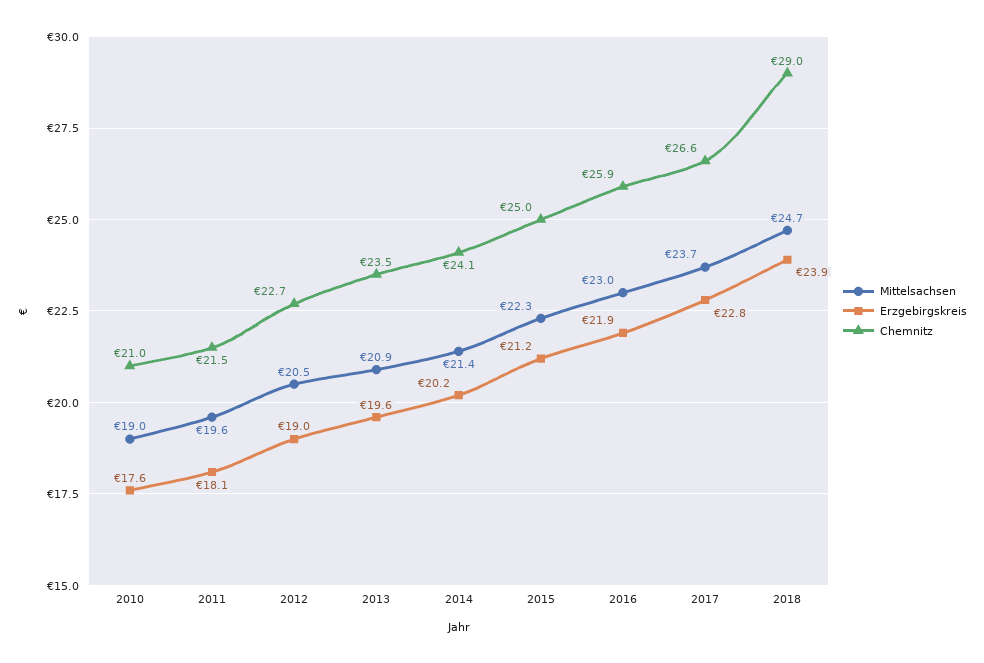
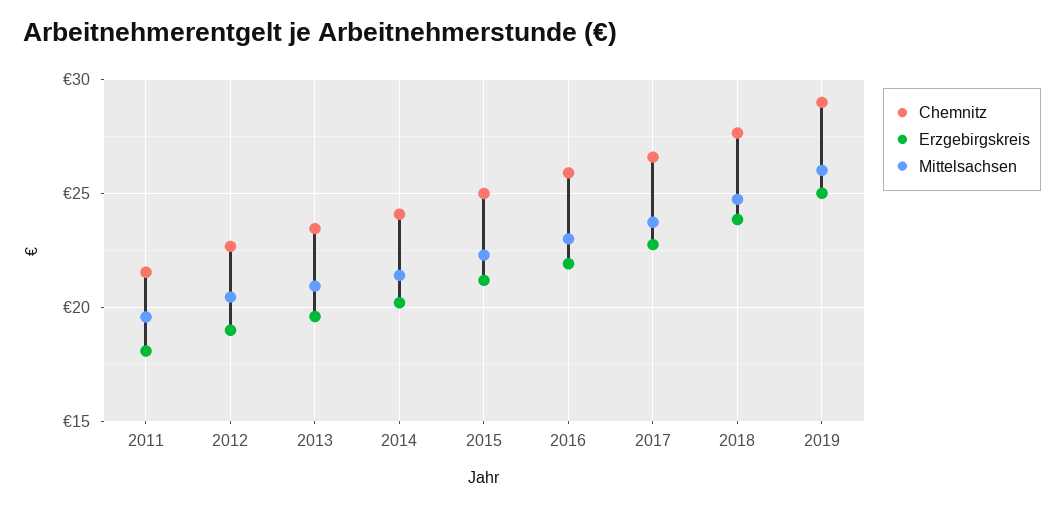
Mittelsachsen, 2010: 19 -> none
Erzgebirgskreis, 2010: 17.6 -> none
Chemnitz, 2010: 21 -> none
Chemnitz, 2018: 29 -> 27.5
Chemnitz, 2019: none -> 29
Erzgebirgskreis, 2019: none -> 25
Mittelsachsen, 2019: none -> 26

